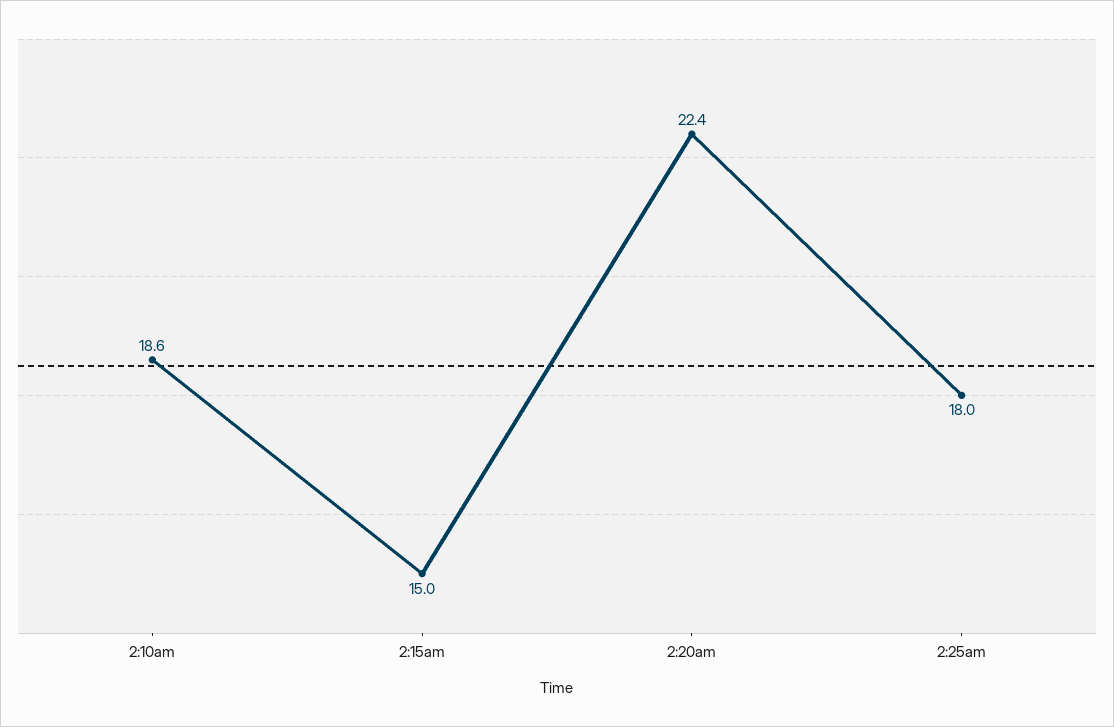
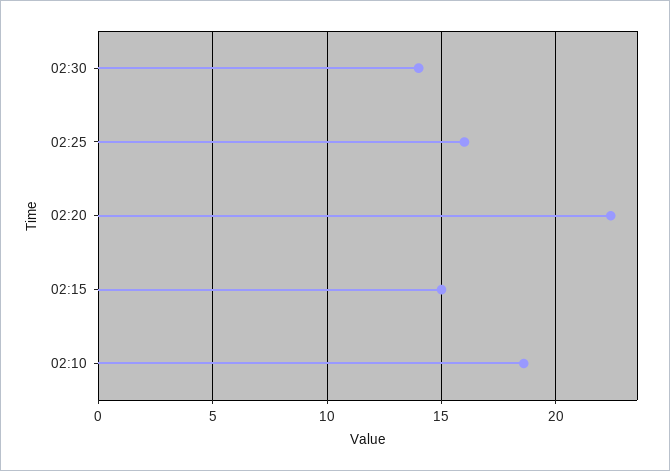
2:25am: 18 -> 16
02:30: none -> 14

